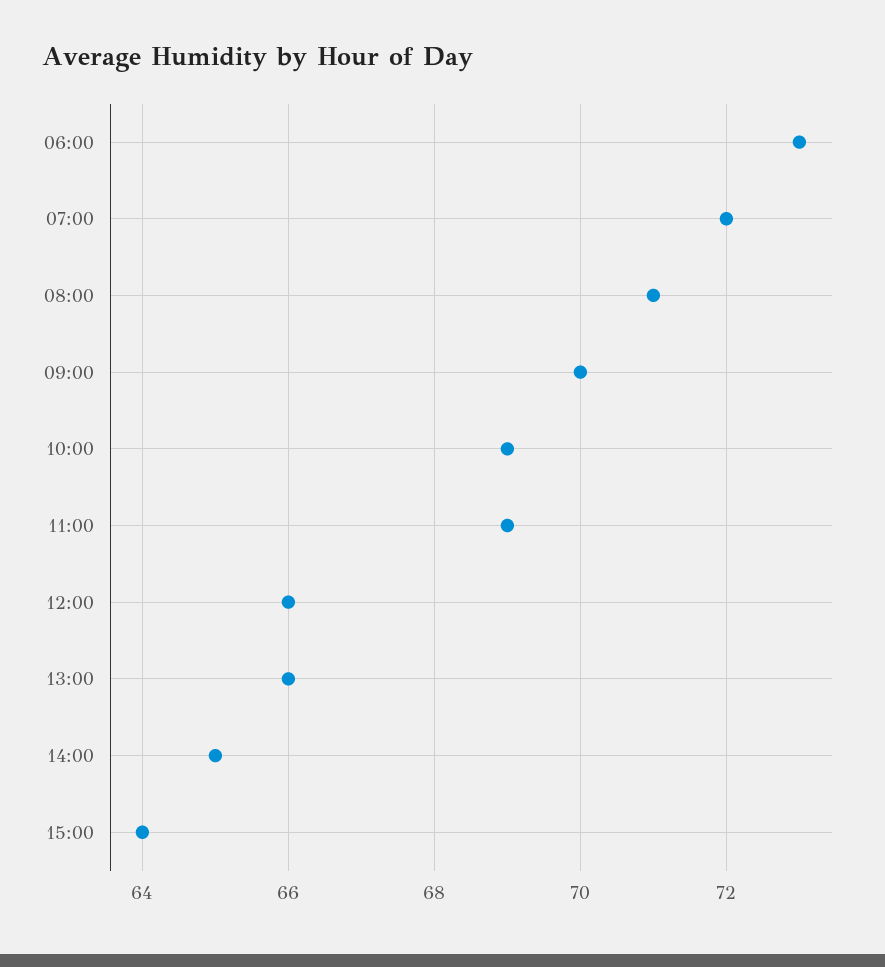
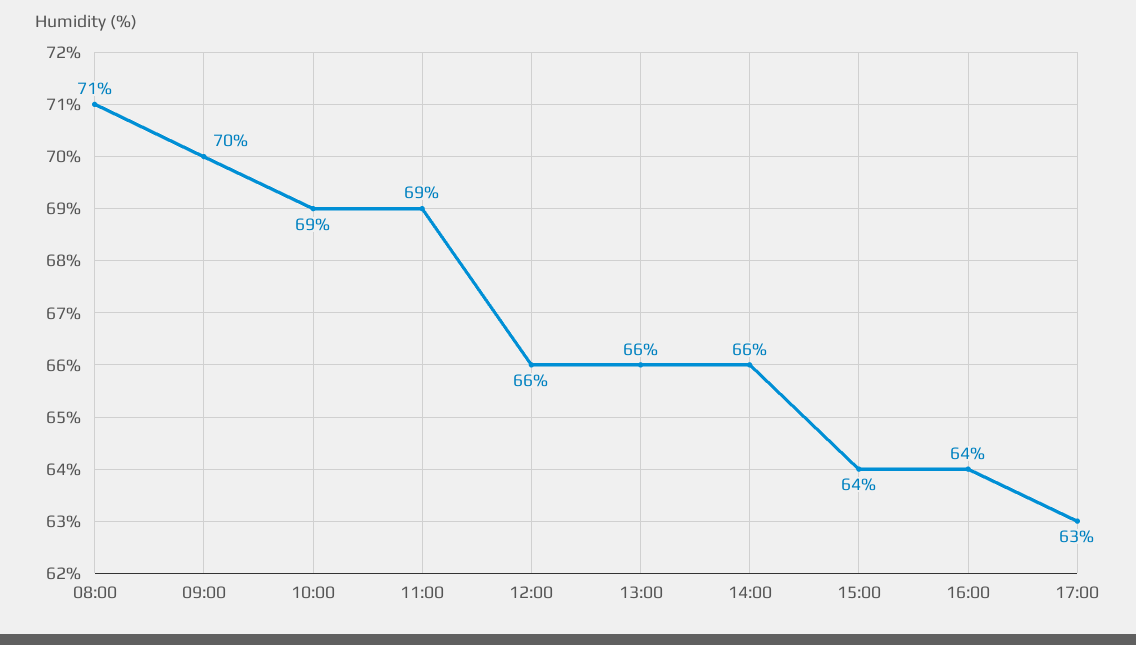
06:00: 73 -> none
07:00: 72 -> none
14:00: 65 -> 66
16:00: none -> 64
17:00: none -> 63

